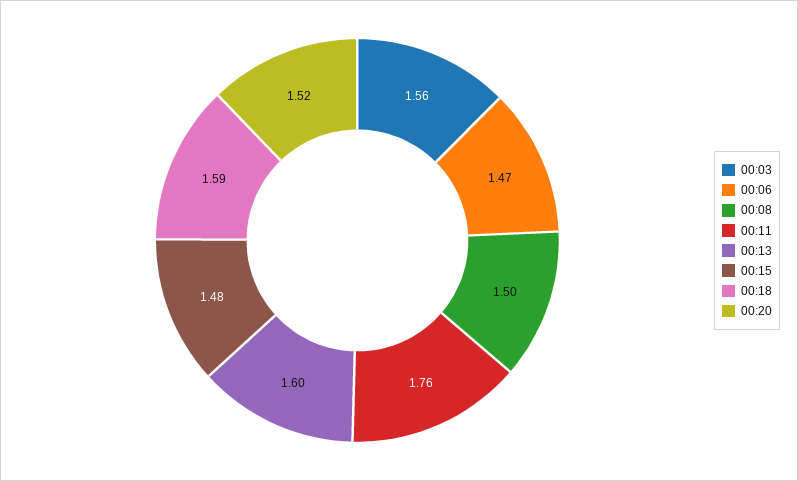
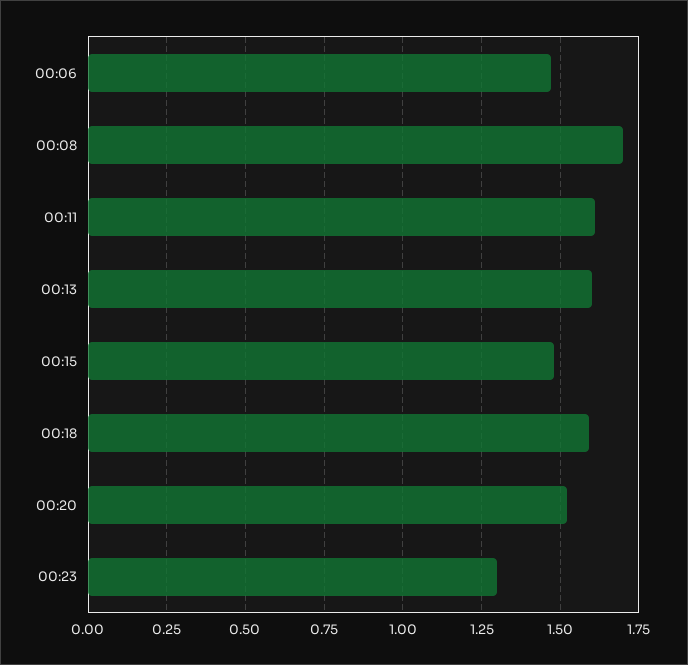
00:03: 1.56 -> none
00:08: 1.5 -> 1.7
00:11: 1.76 -> 1.6
00:23: none -> 1.3

